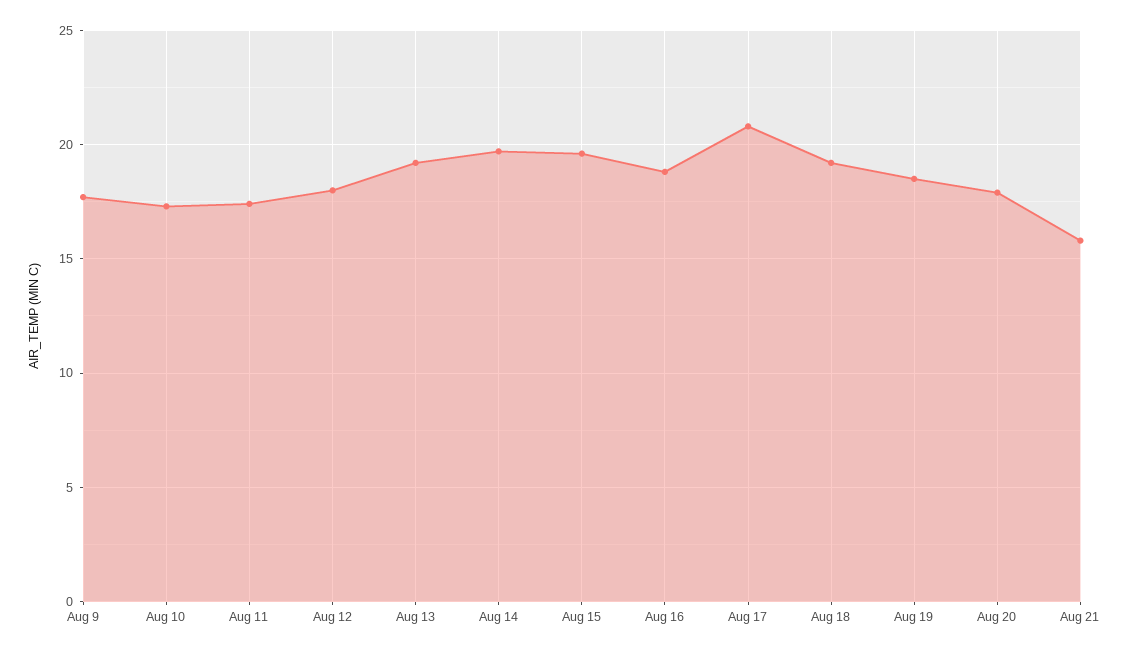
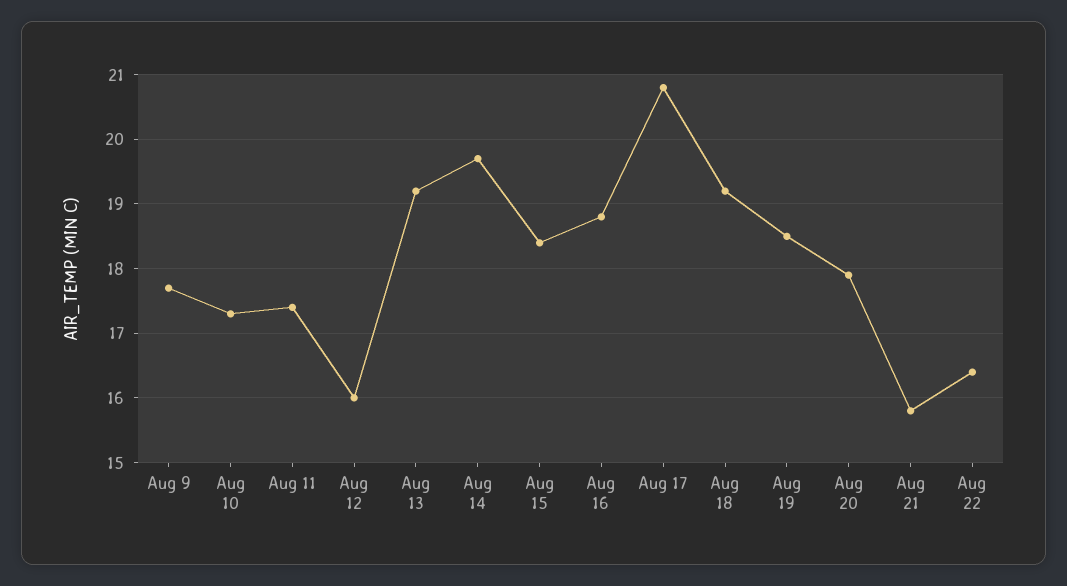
Aug 12: 18 -> 16
Aug 15: 19.5 -> 18.4
Aug 22: none -> 16.4

